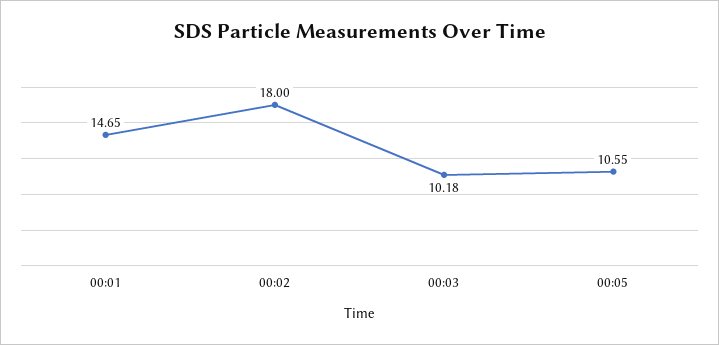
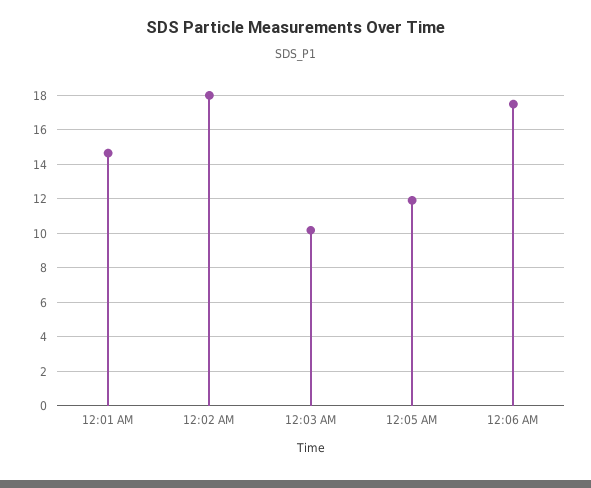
00:05: 10.55 -> 12
12:06 AM: none -> 17.5

